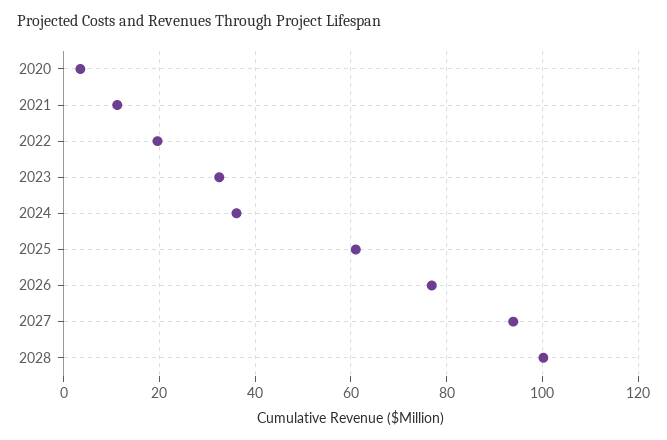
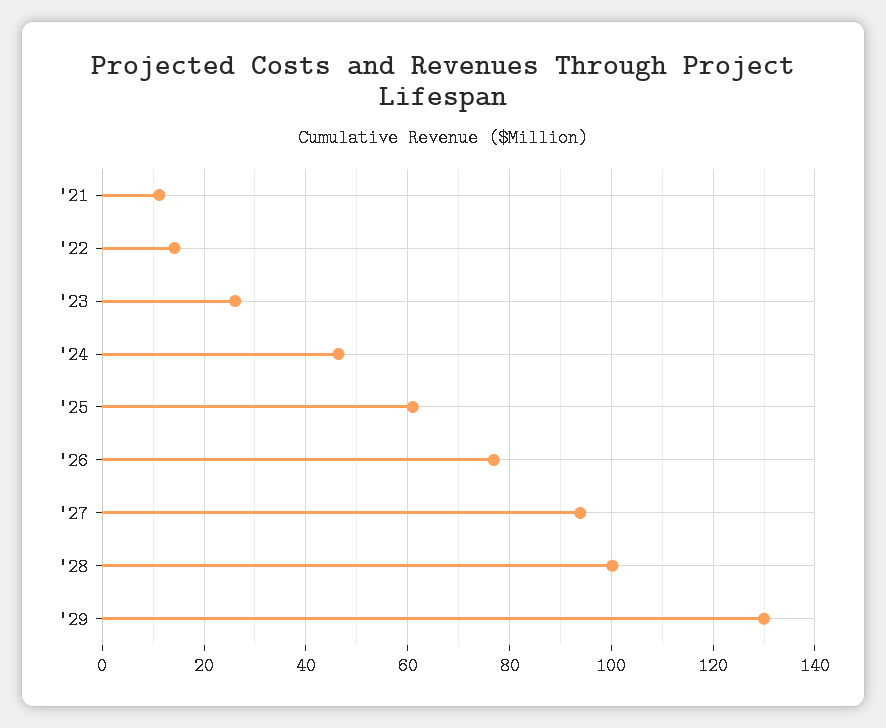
2020: 4 -> none
2022: 20 -> 14
2023: 32 -> 26
2024: 36 -> 46
'29: none -> 130

